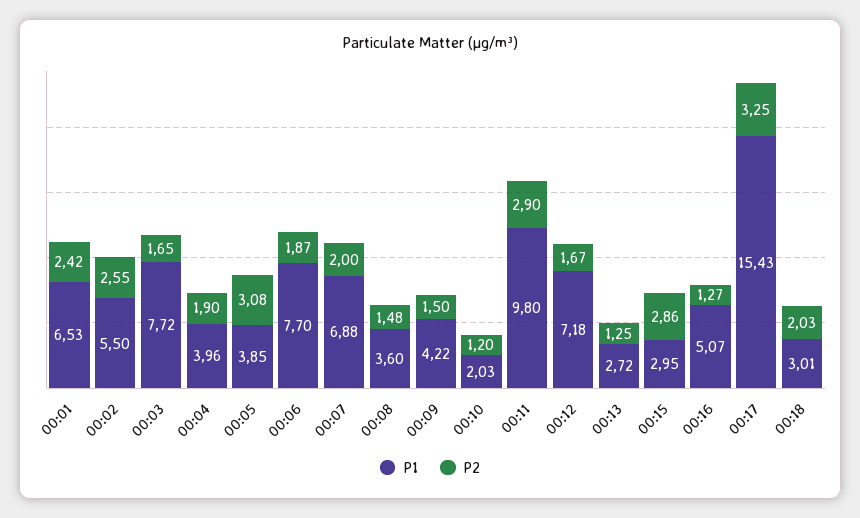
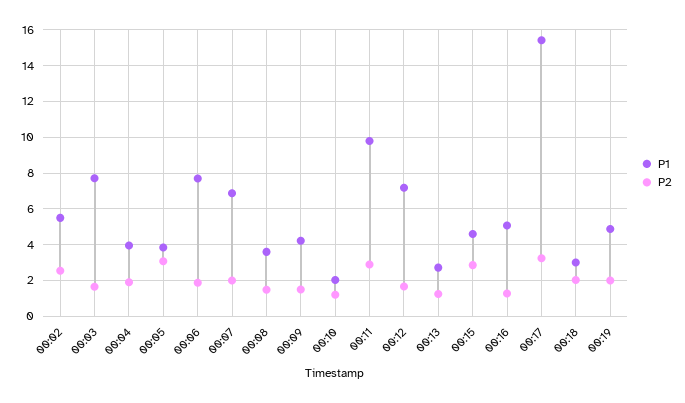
P1, 00:01: 6.53 -> none
P2, 00:01: 2.42 -> none
P1, 00:15: 2.95 -> 4.5
P1, 00:19: none -> 5
P2, 00:19: none -> 2

